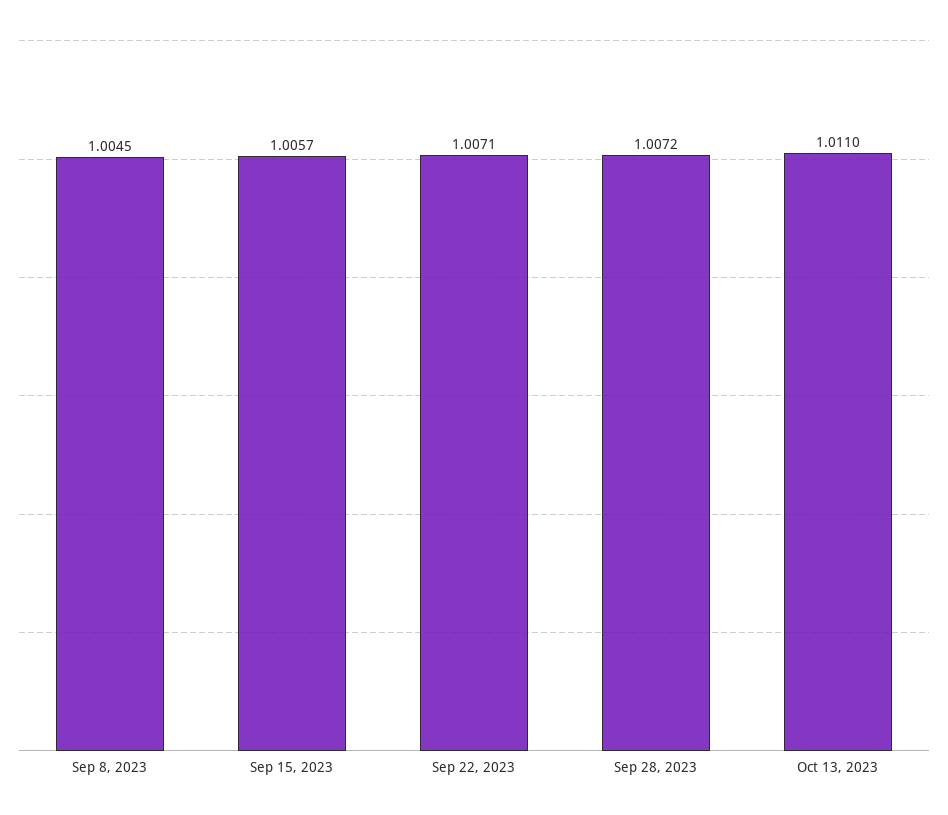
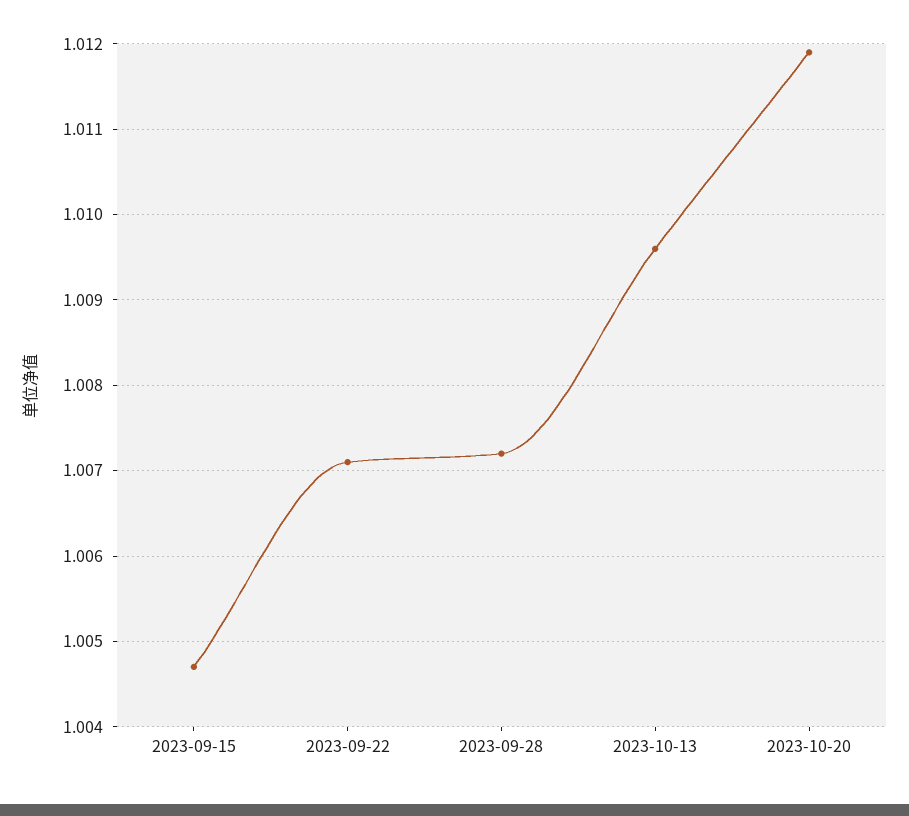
Sep 8, 2023: 1.0045 -> none
Sep 15, 2023: 1.0057 -> 1.0047
Oct 13, 2023: 1.011 -> 1.0096
2023-10-20: none -> 1.0119

